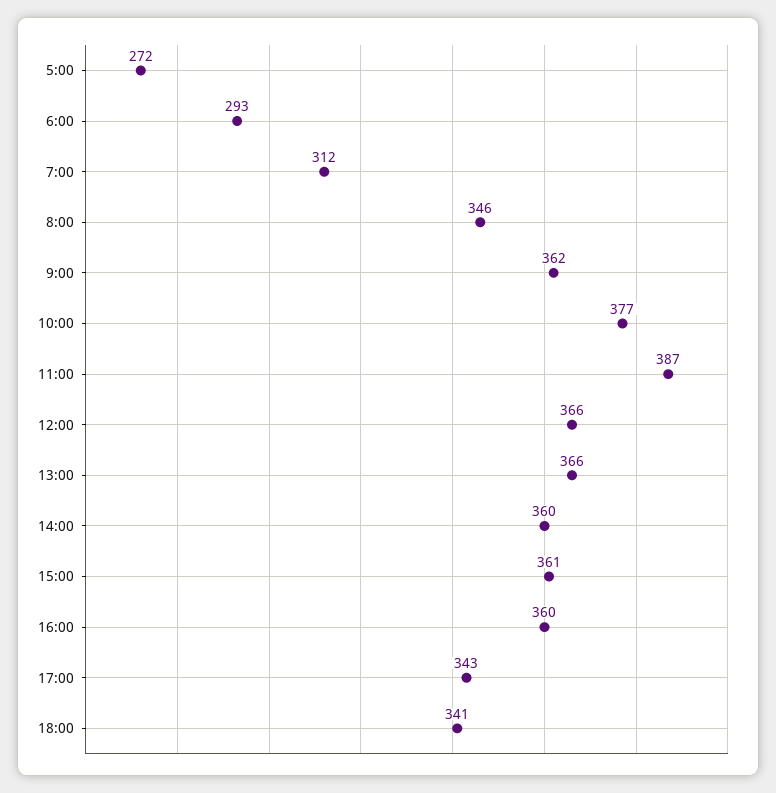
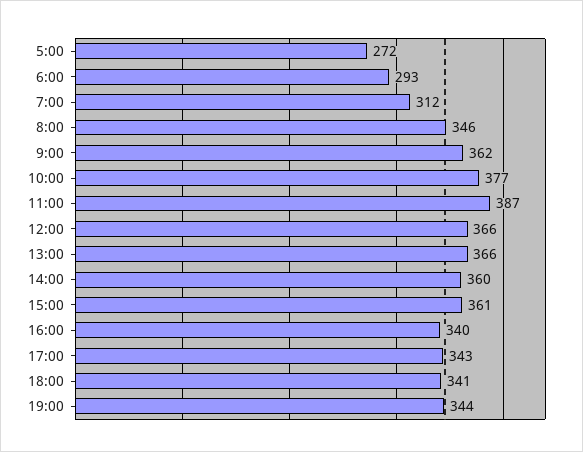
16:00: 360 -> 340
19:00: none -> 344

